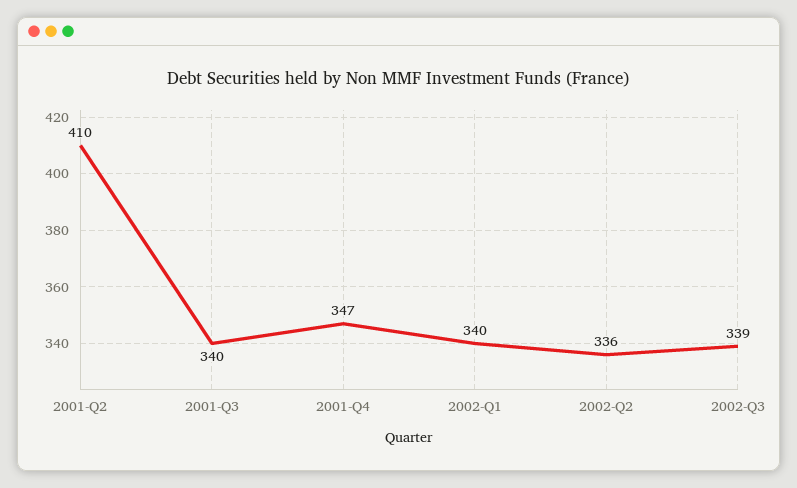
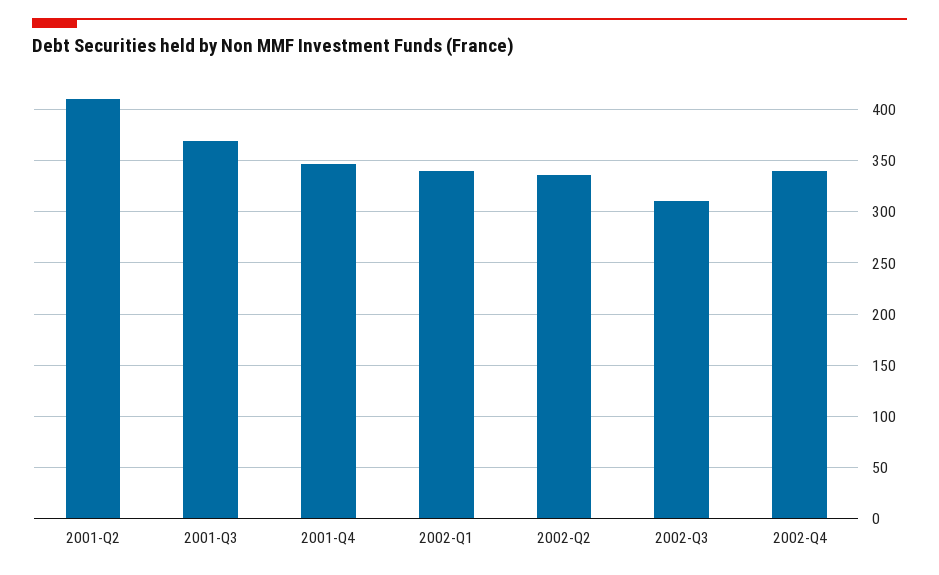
2001-Q3: 340 -> 370
2002-Q3: 339 -> 310
2002-Q4: none -> 340

